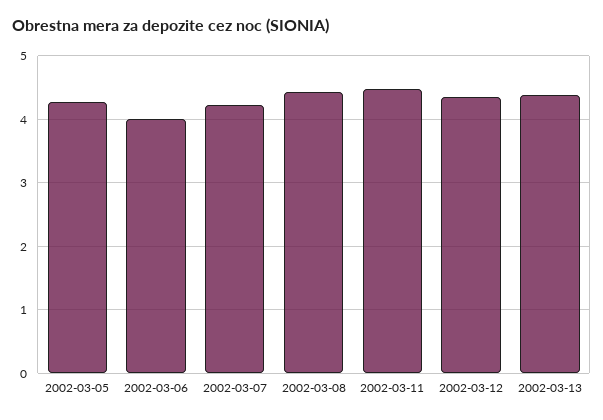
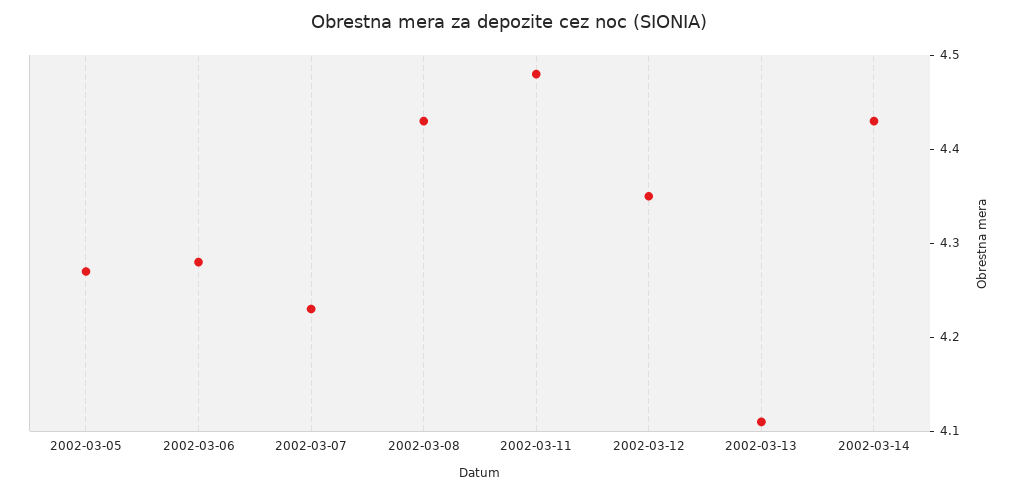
2002-03-06: 4 -> 4.28
2002-03-13: 4.4 -> 4.11
2002-03-14: none -> 4.43

